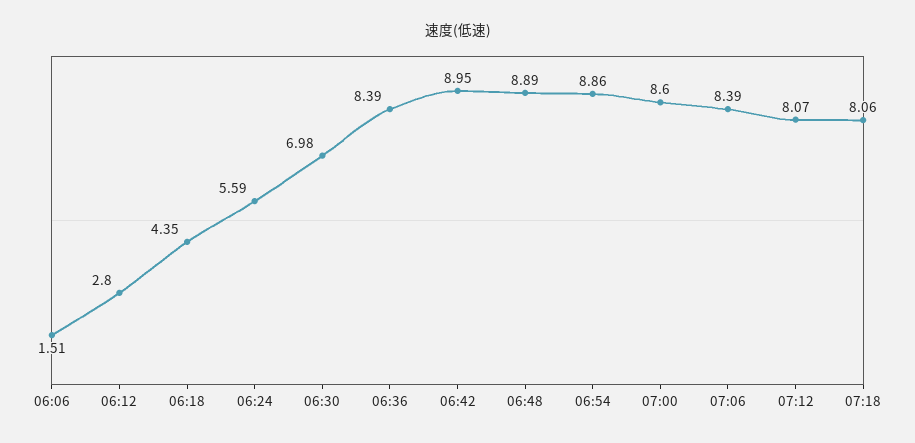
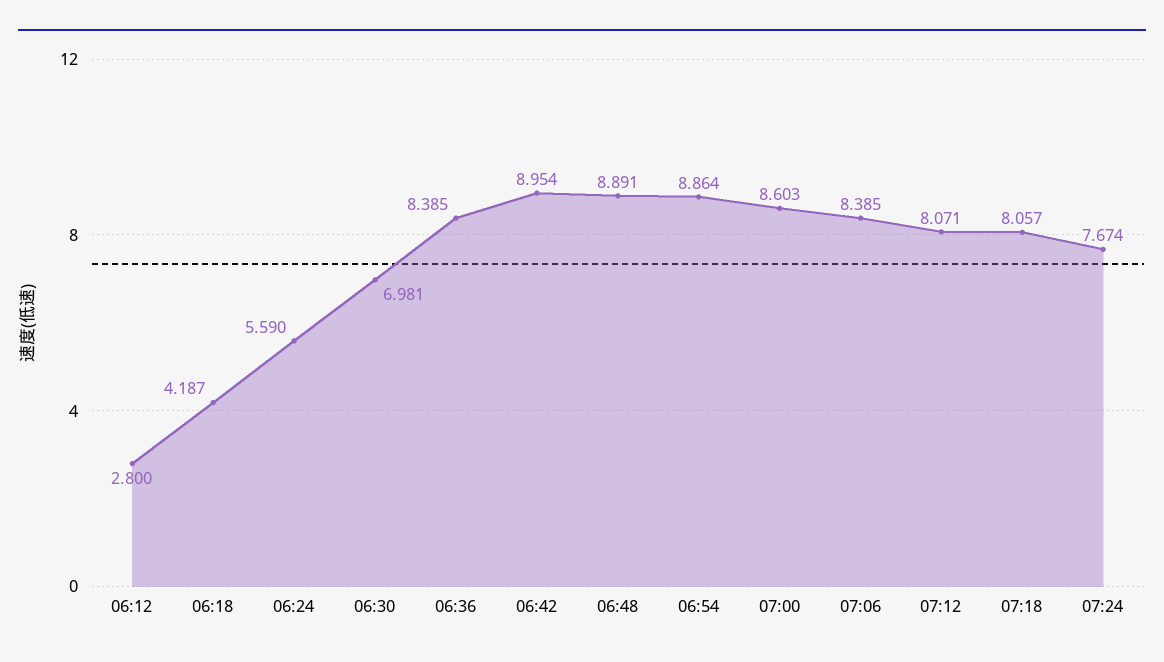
06:06: 1.51 -> none
06:18: 4.35 -> 4.187
07:24: none -> 7.674

